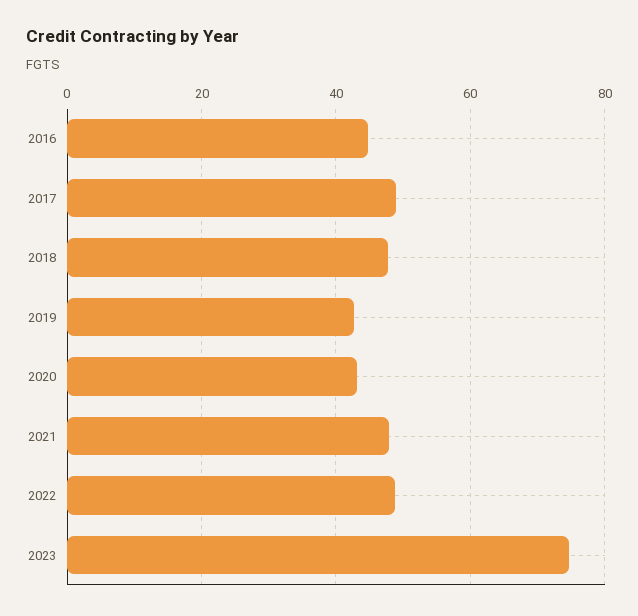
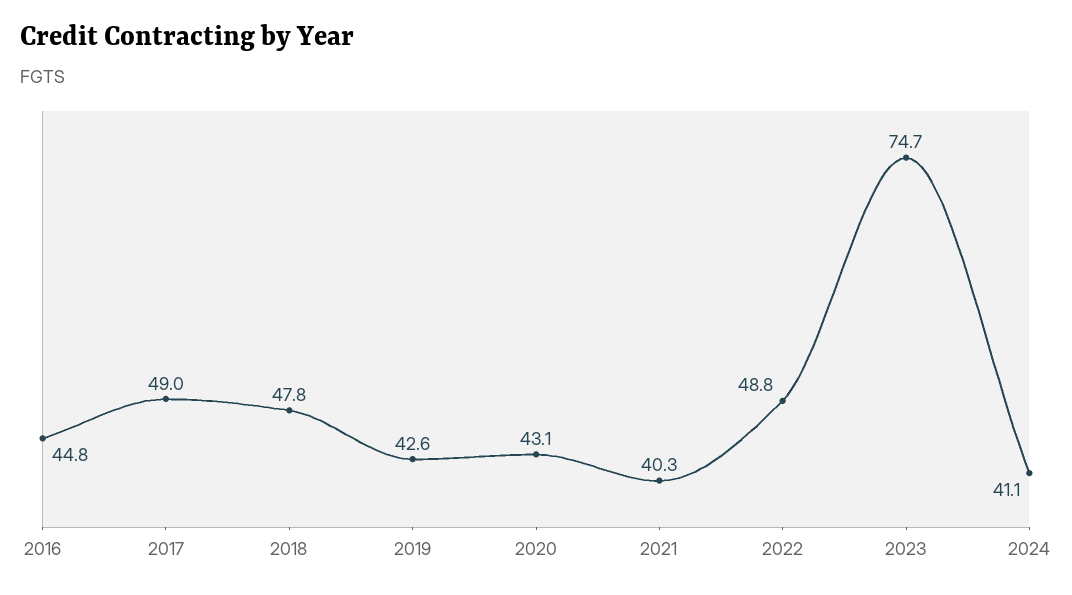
2021: 48 -> 40.3
2024: none -> 41.1

